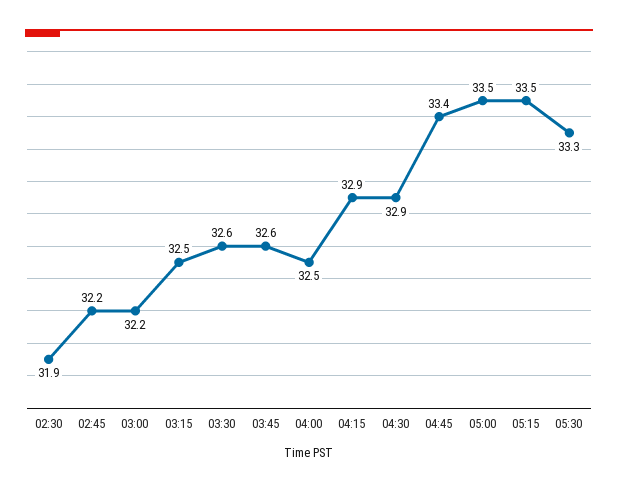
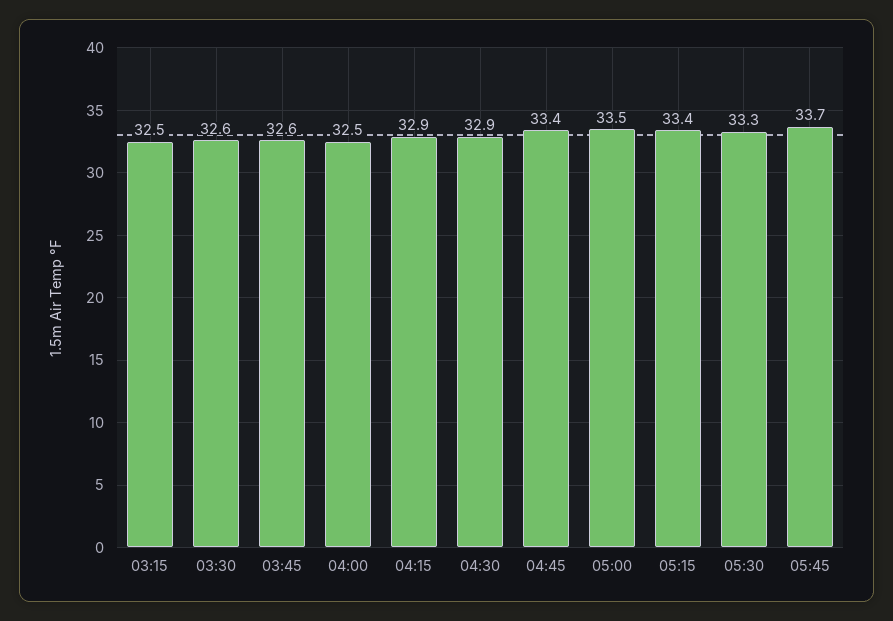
02:30: 31.9 -> none
02:45: 32.2 -> none
03:00: 32.2 -> none
05:15: 33.5 -> 33.4
05:45: none -> 33.7

